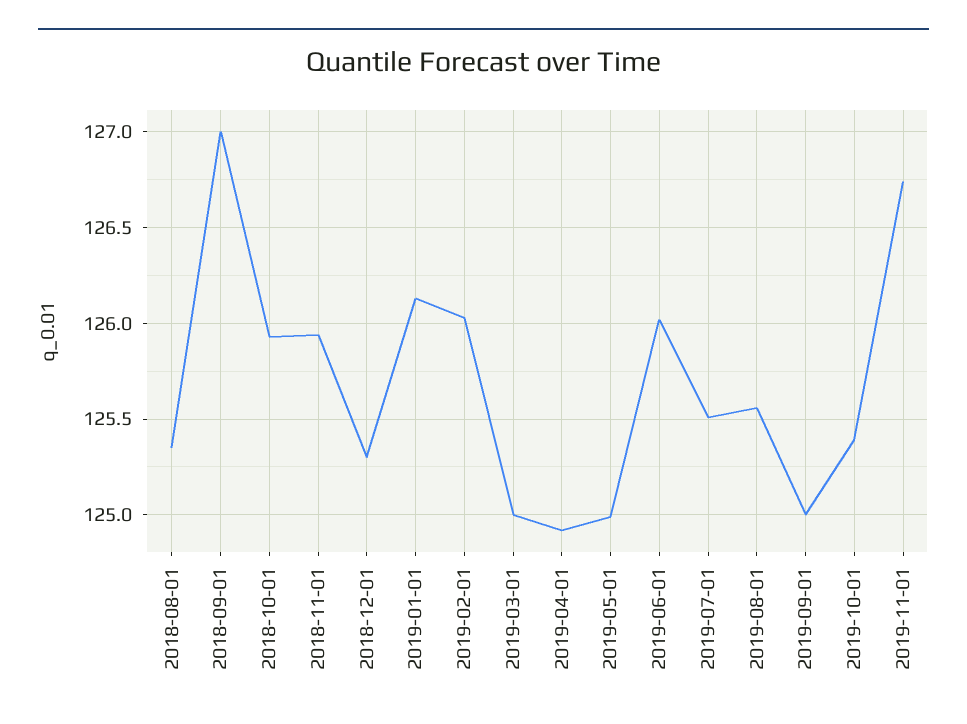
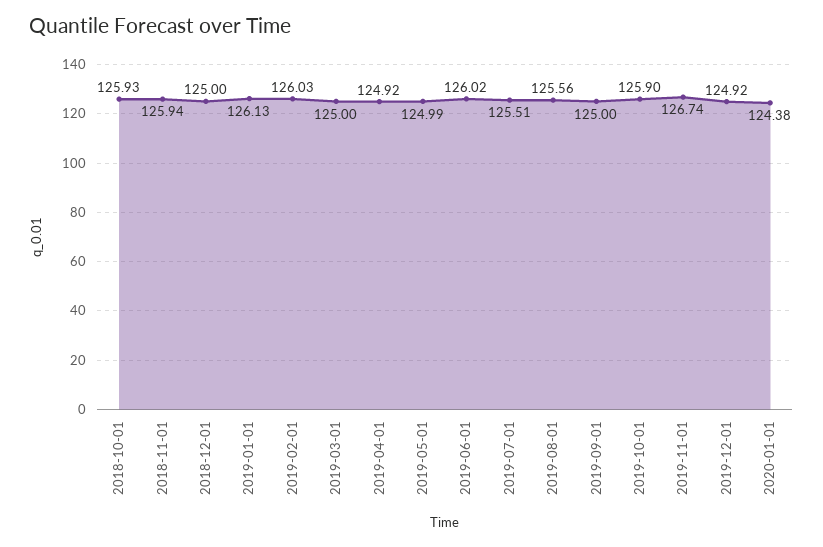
2018-08-01: 125.35 -> none
2018-09-01: 127 -> none
2018-12-01: 125.3 -> 125
2019-10-01: 125.4 -> 125.9
2019-12-01: none -> 124.92
2020-01-01: none -> 124.38

